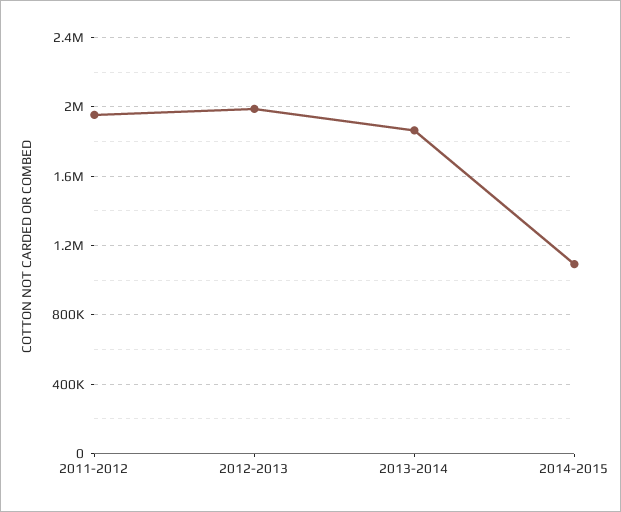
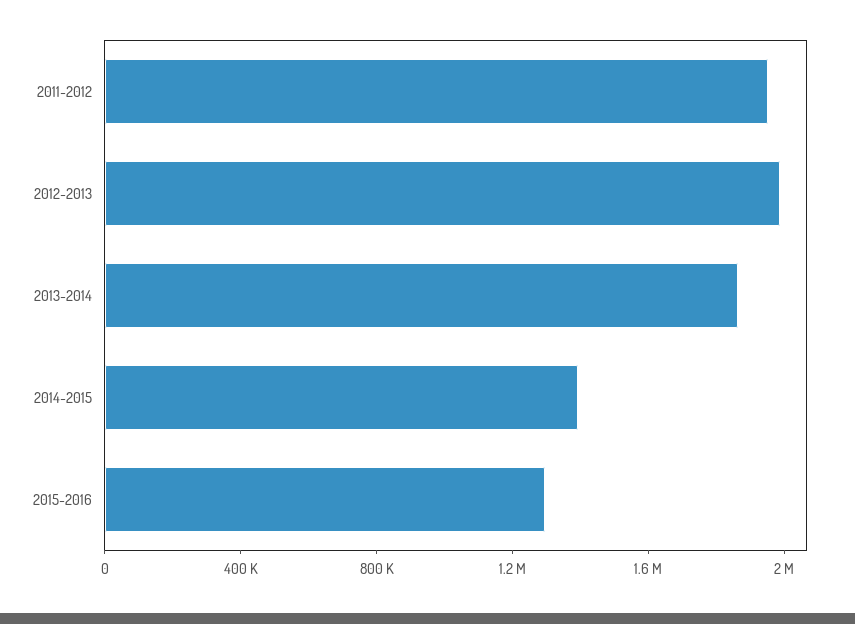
2014-2015: 1100000 -> 1400000
2015-2016: none -> 1300000

